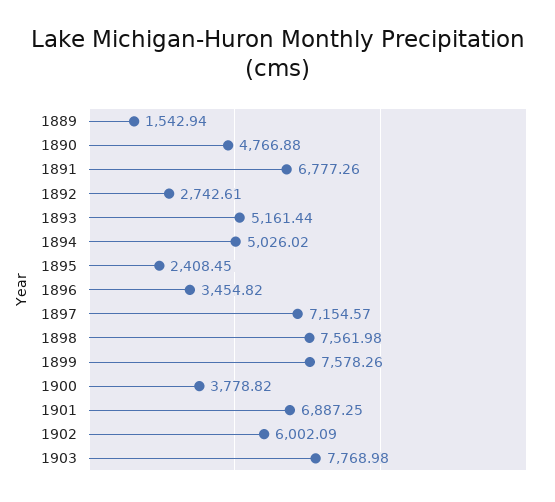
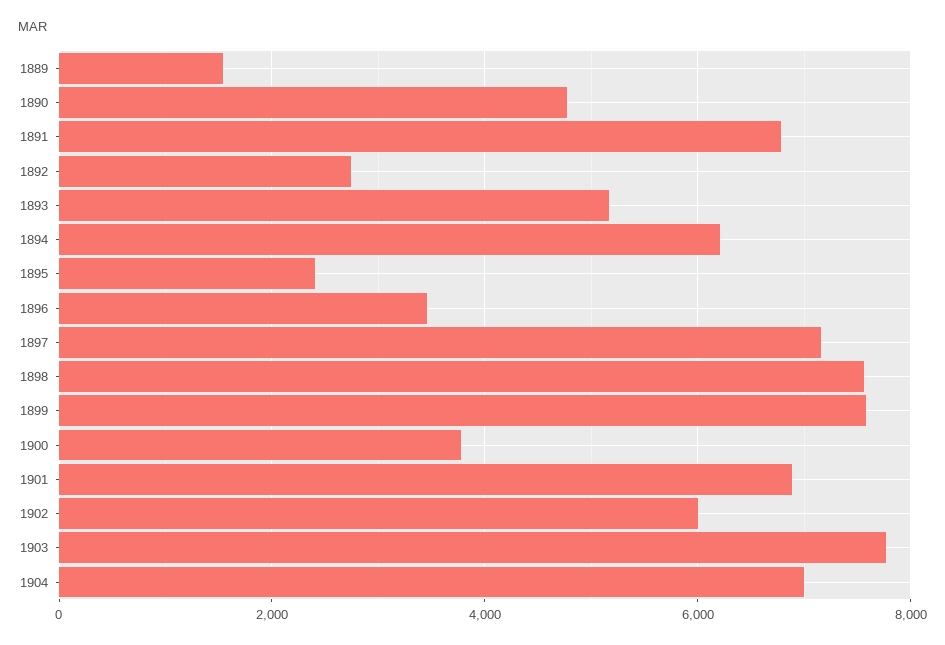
1894: 5026.02 -> 6200
1904: none -> 7000

